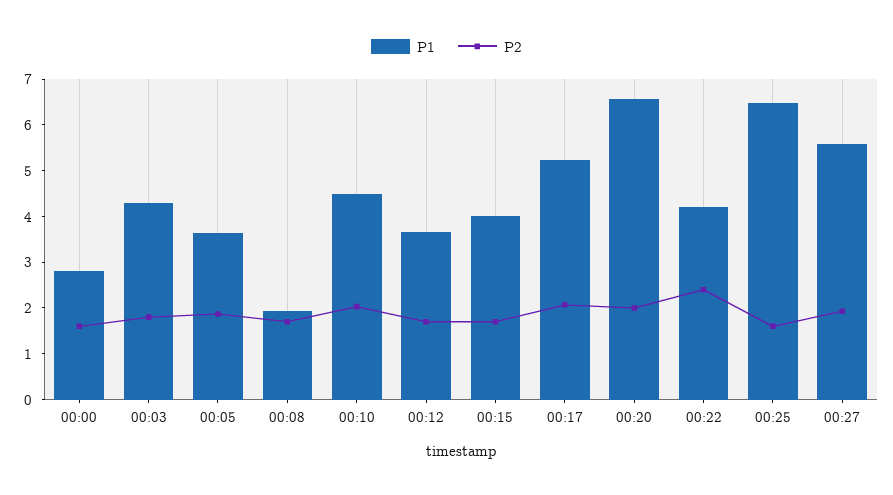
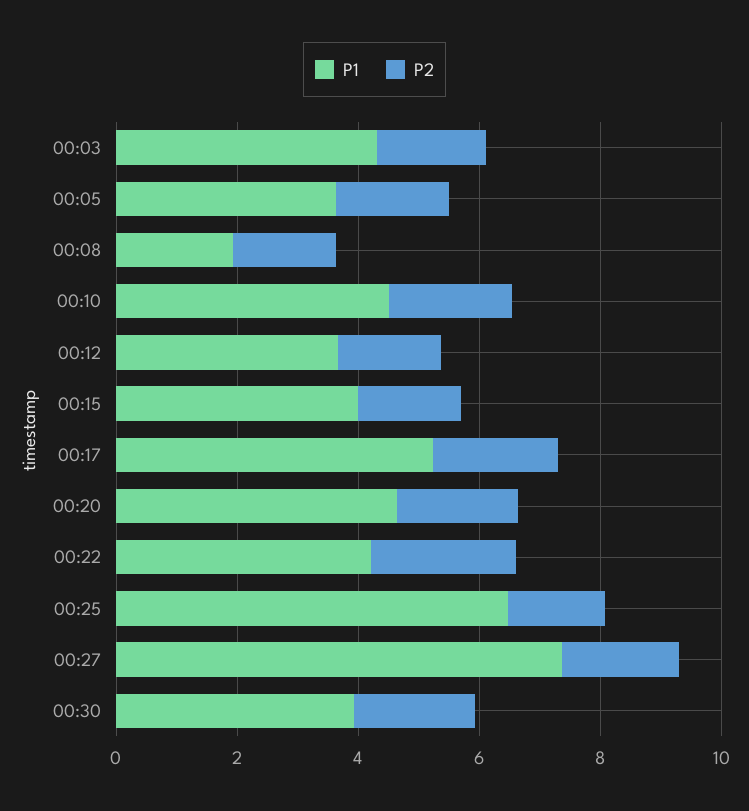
P1, 00:00: 2.8 -> none
P2, 00:00: 1.6 -> none
P1, 00:20: 6.6 -> 4.5
P1, 00:27: 5.6 -> 7.5
P1, 00:30: none -> 4
P2, 00:30: none -> 2

